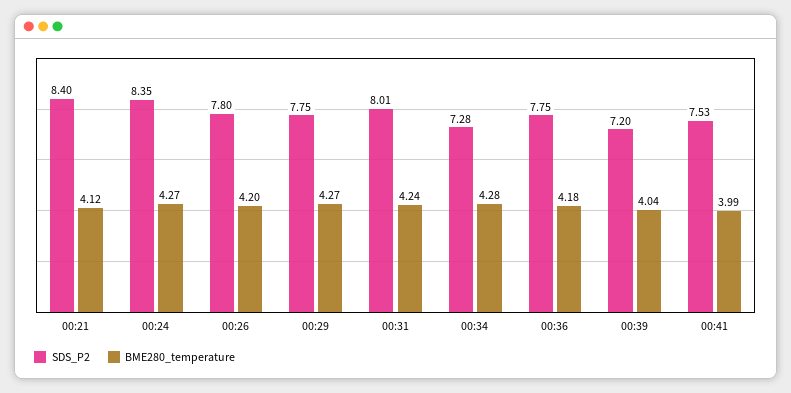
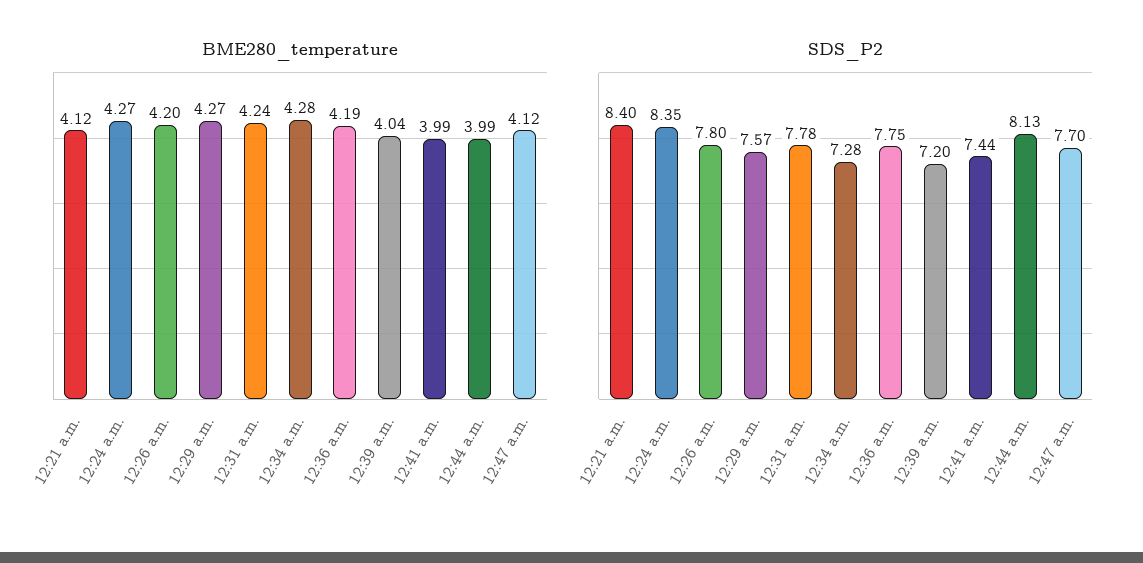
SDS_P2, 00:29: 7.75 -> 7.57
SDS_P2, 00:31: 8.01 -> 7.78
BME280_temperature, 00:36: 4.18 -> 4.19
SDS_P2, 00:41: 7.53 -> 7.44
BME280_temperature, 12:44 a.m.: none -> 3.99
BME280_temperature, 12:47 a.m.: none -> 4.12
SDS_P2, 12:44 a.m.: none -> 8.13
SDS_P2, 12:47 a.m.: none -> 7.7

